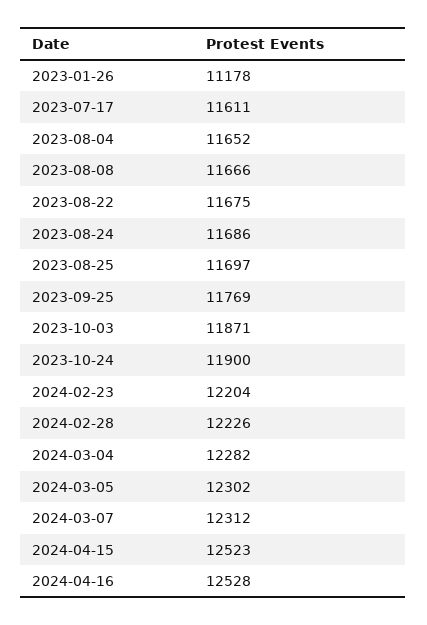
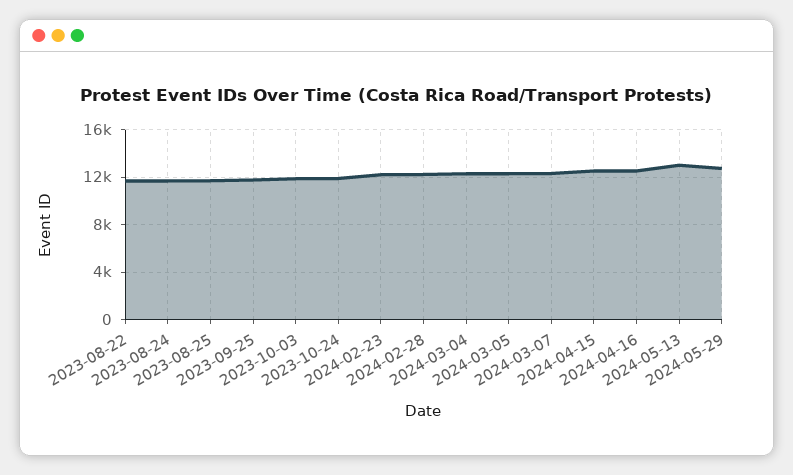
2023-01-26: 11178 -> none
2023-07-17: 11611 -> none
2023-08-04: 11652 -> none
2023-08-08: 11666 -> none
2024-05-13: none -> 13000
2024-05-29: none -> 13000

